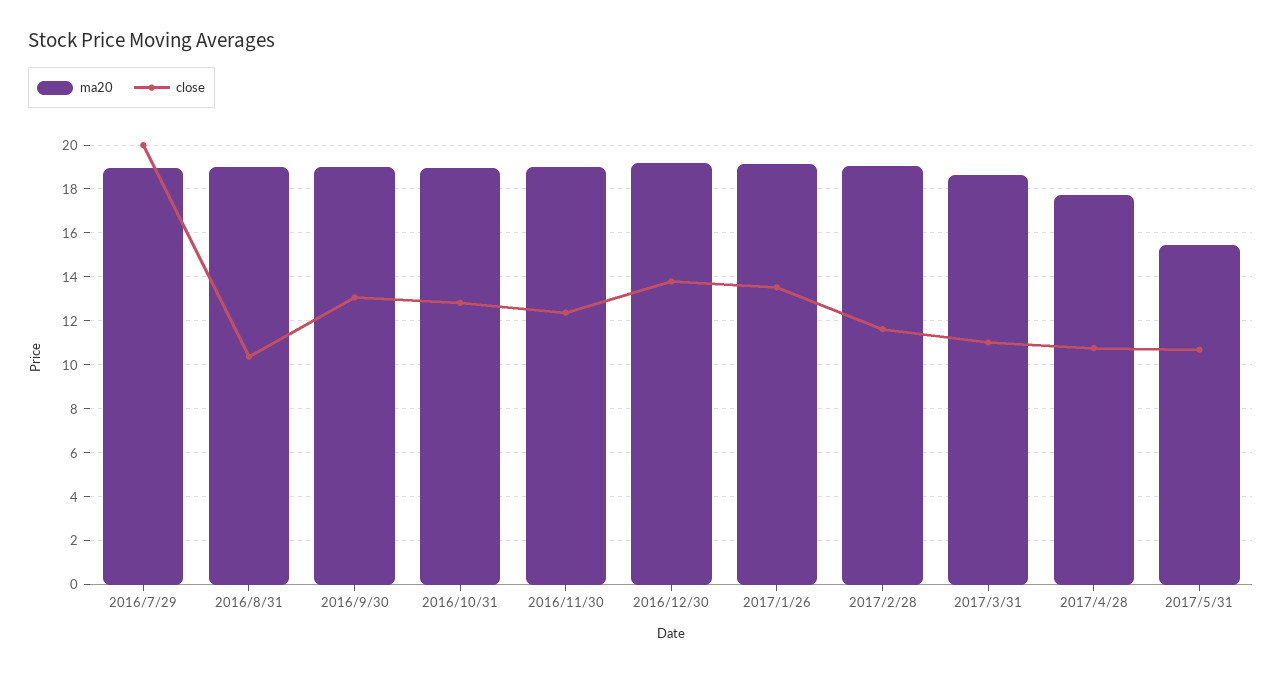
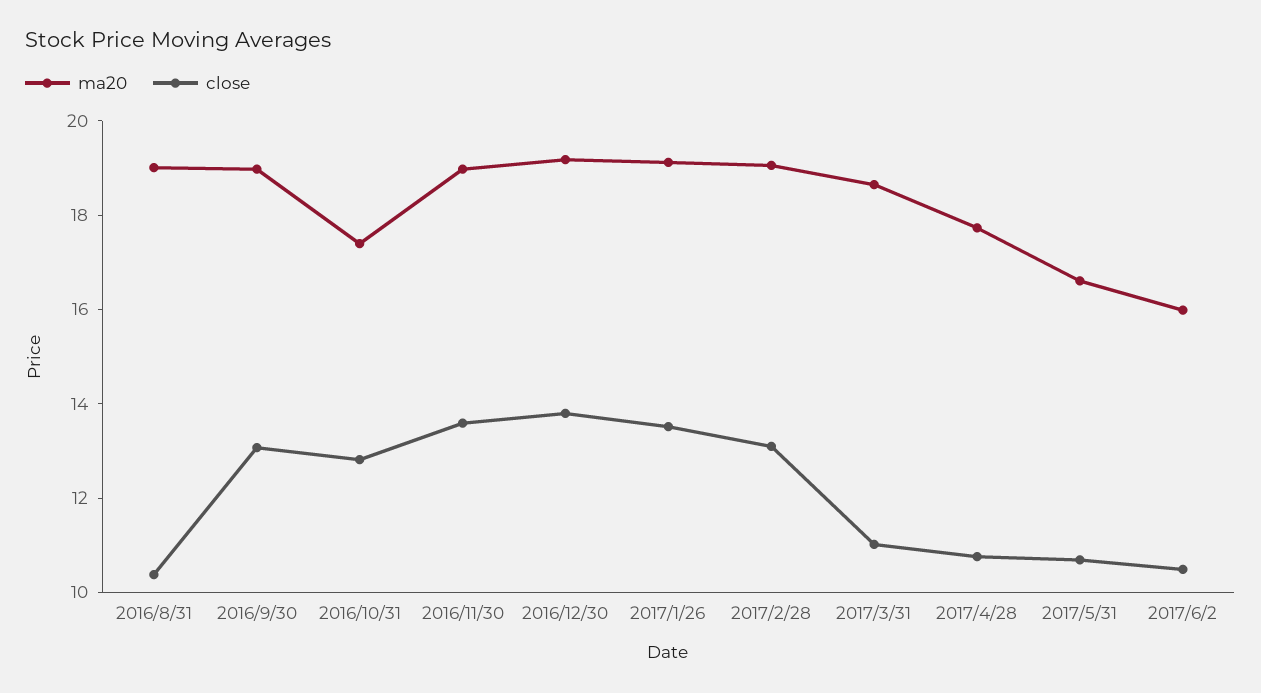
ma20, 2016/7/29: 19 -> none
close, 2016/7/29: 20 -> none
ma20, 2016/10/31: 19 -> 17.5
close, 2016/11/30: 12.5 -> 13.5
close, 2017/2/28: 11.5 -> 13
ma20, 2017/5/31: 15.5 -> 16.5
ma20, 2017/6/2: none -> 16
close, 2017/6/2: none -> 10.5

